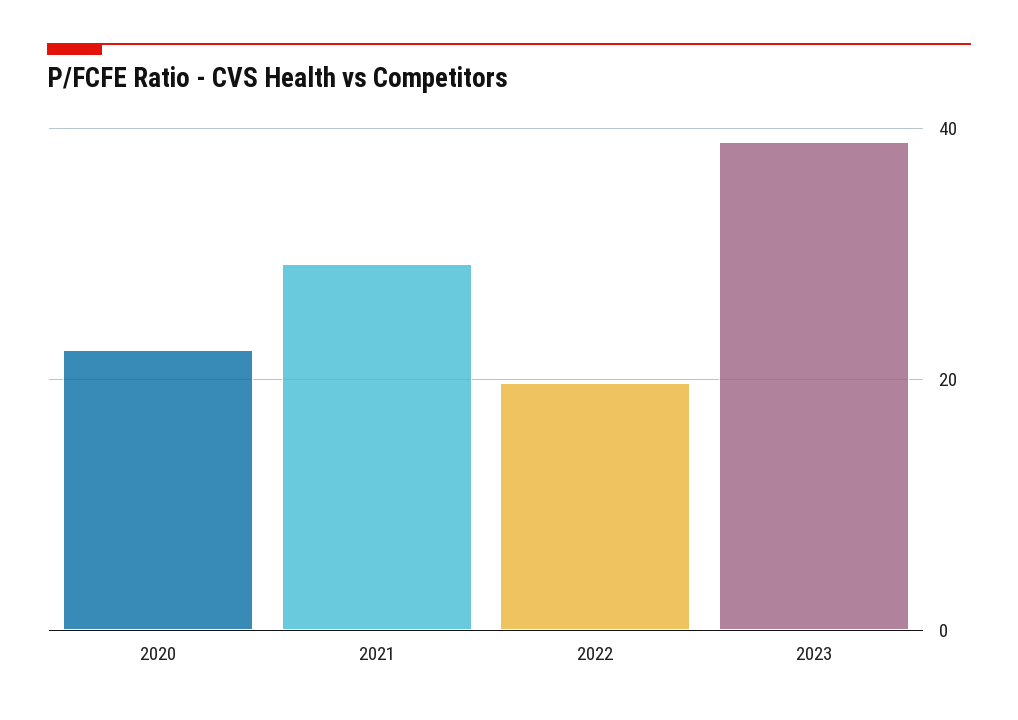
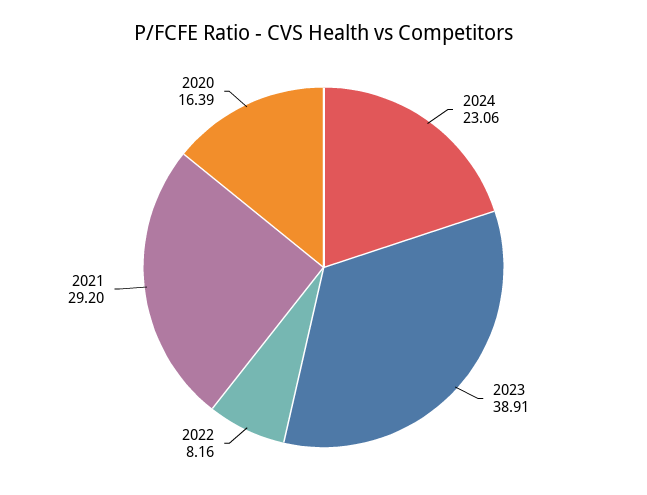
2020: 22 -> 16.39
2022: 20 -> 8.16
2024: none -> 23.06

